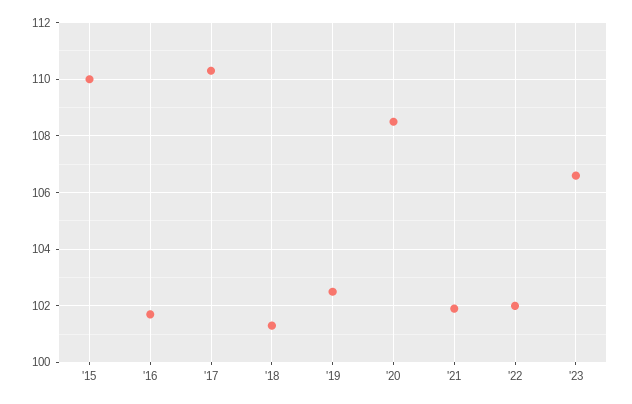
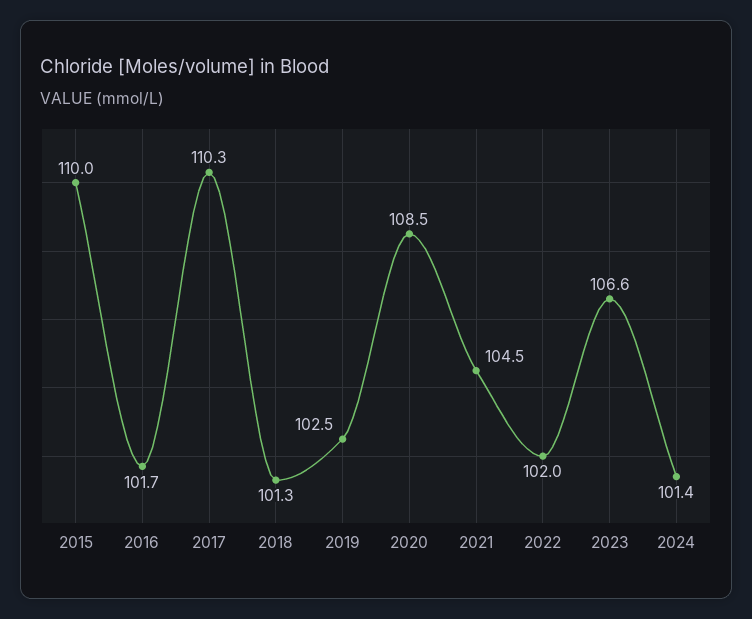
'21: 102 -> 104.5
2024: none -> 101.4

